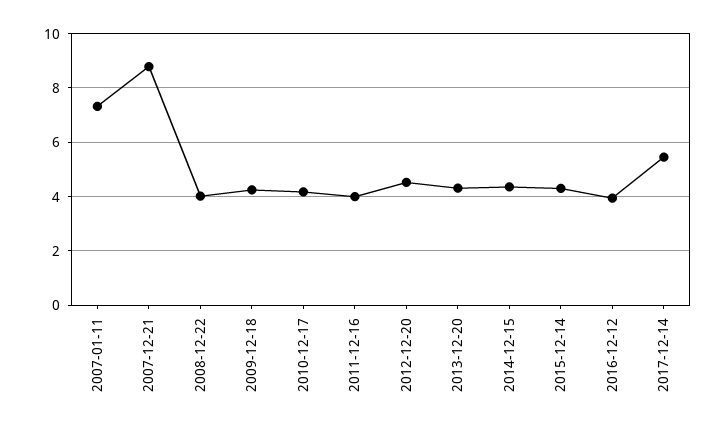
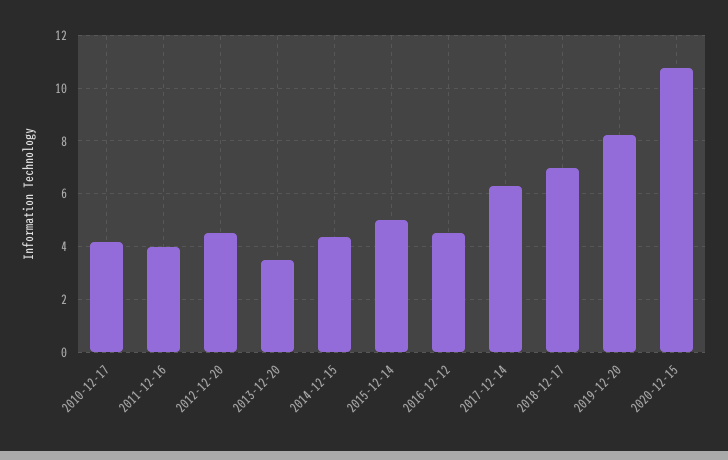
2007-01-11: 7.25 -> none
2007-12-21: 8.75 -> none
2008-12-22: 4 -> none
2009-12-18: 4.25 -> none
2013-12-20: 4.25 -> 3.5
2015-12-14: 4.25 -> 5
2016-12-12: 4 -> 4.5
2017-12-14: 5.5 -> 6.25
2018-12-17: none -> 7
2019-12-20: none -> 8.25
2020-12-15: none -> 10.75

